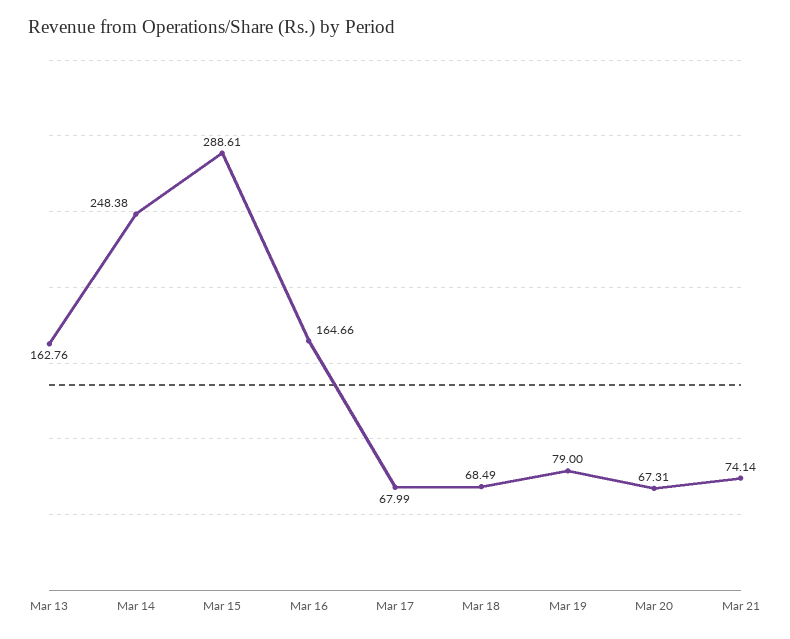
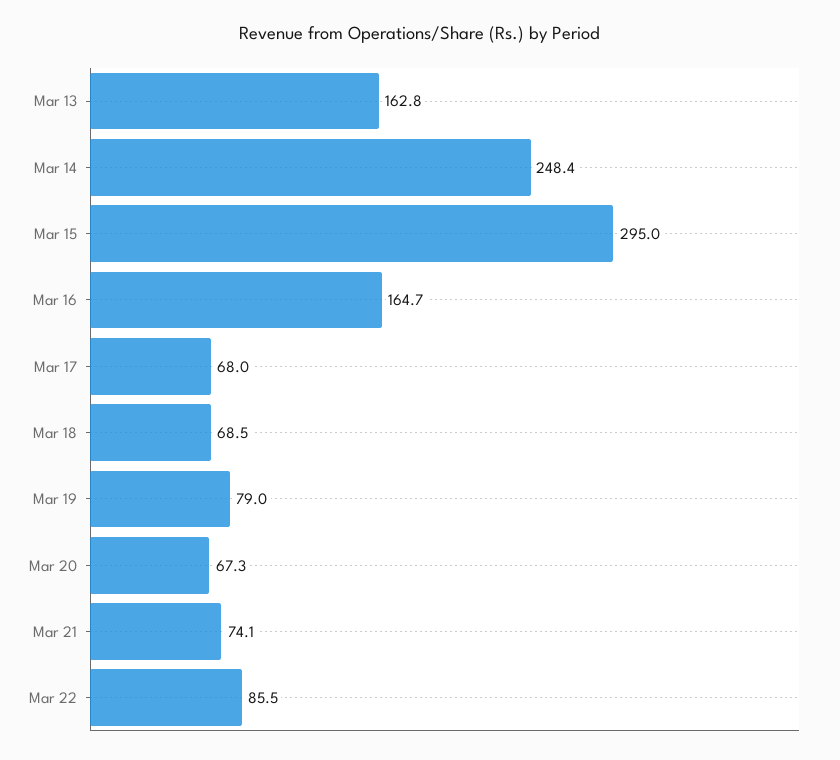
Mar 15: 288.61 -> 295
Mar 22: none -> 85.5

